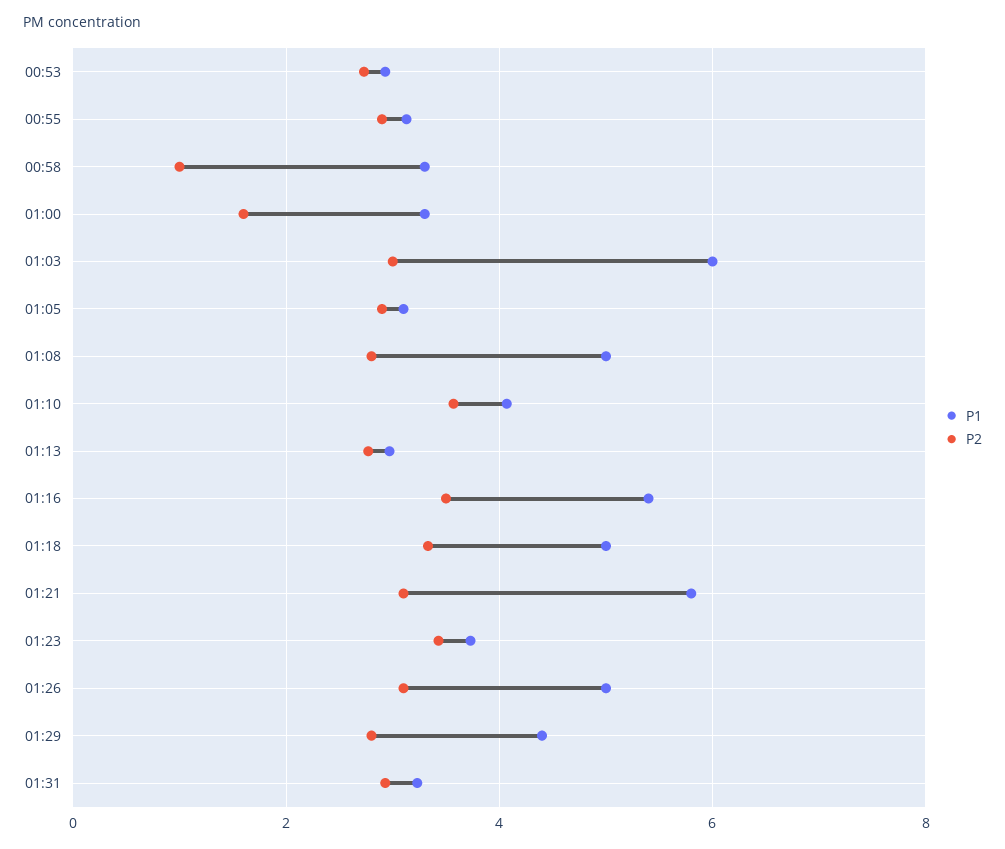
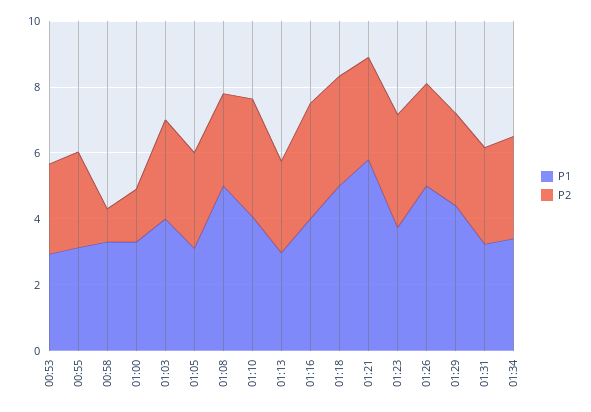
P1, 01:03: 6 -> 4
P1, 01:16: 5.4 -> 4
P1, 01:34: none -> 3.5
P2, 01:34: none -> 3

